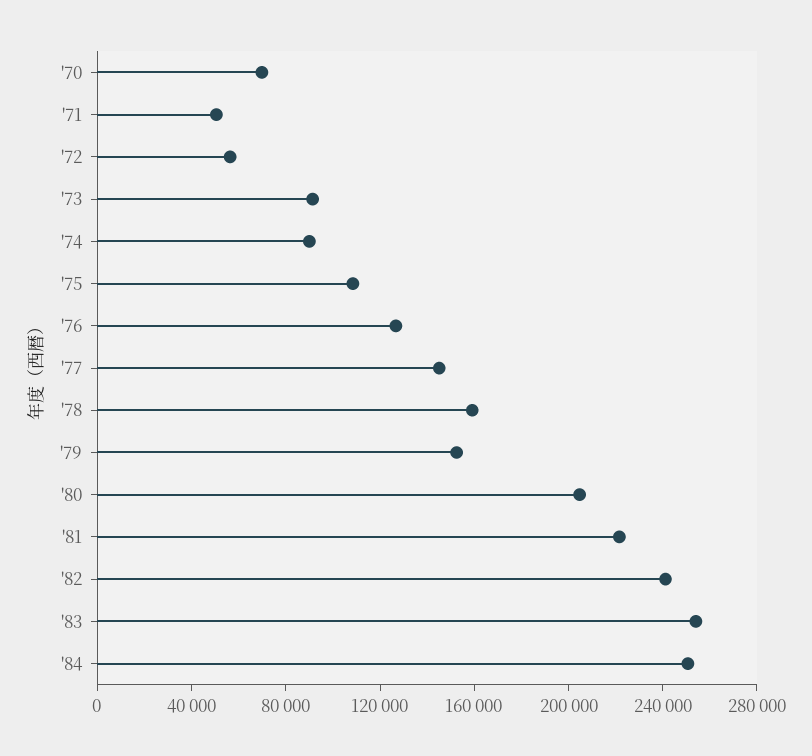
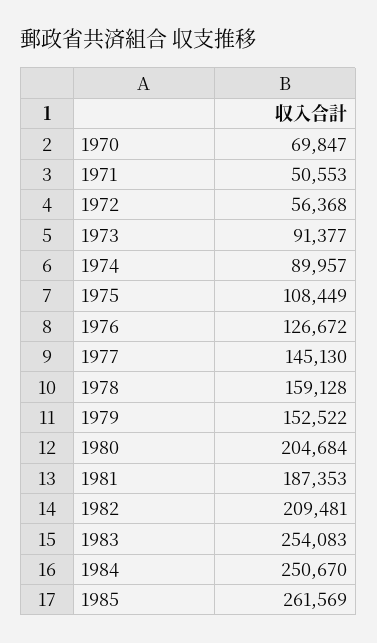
'81: 220000 -> 187353
'82: 240000 -> 209481
1985: none -> 261569

